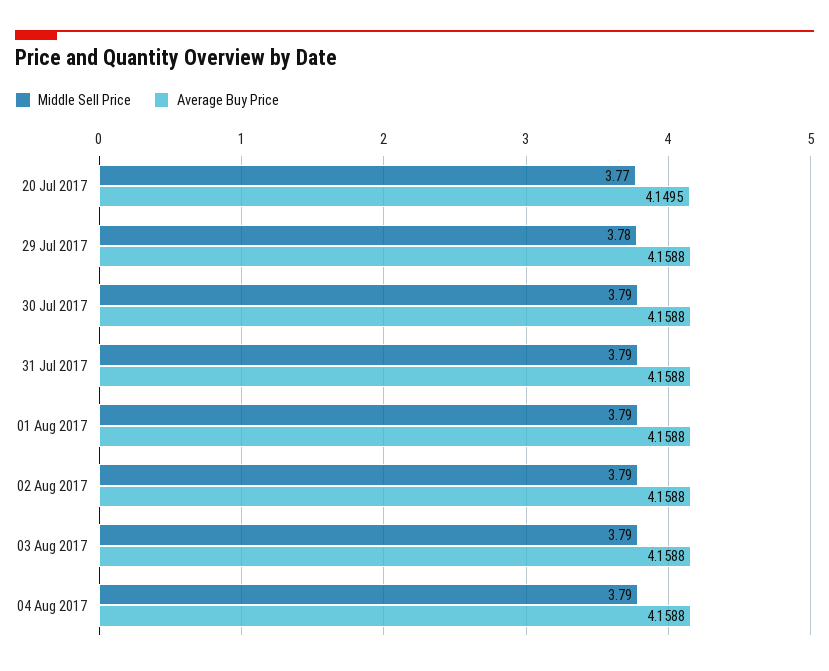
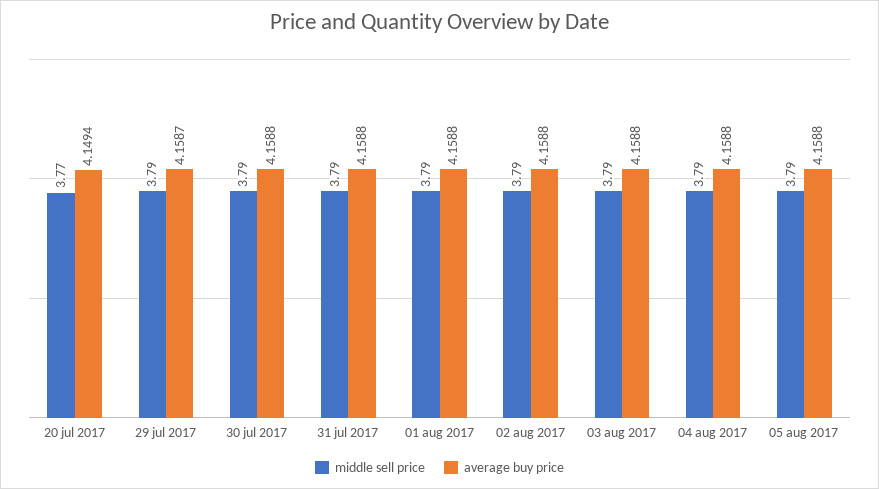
Average Buy Price, 20 Jul 2017: 4.1495 -> 4.1494
Middle Sell Price, 29 Jul 2017: 3.78 -> 3.79
Average Buy Price, 29 Jul 2017: 4.1588 -> 4.1587
Middle Sell Price, 05 aug 2017: none -> 3.79
Average Buy Price, 05 aug 2017: none -> 4.1588

